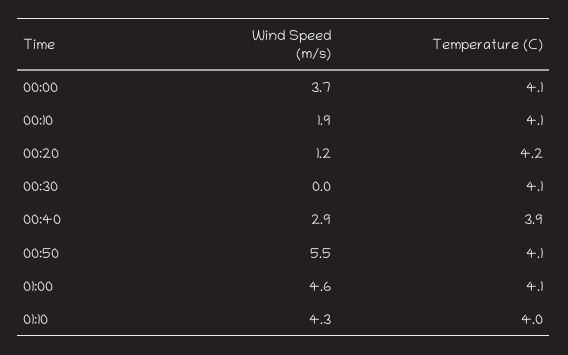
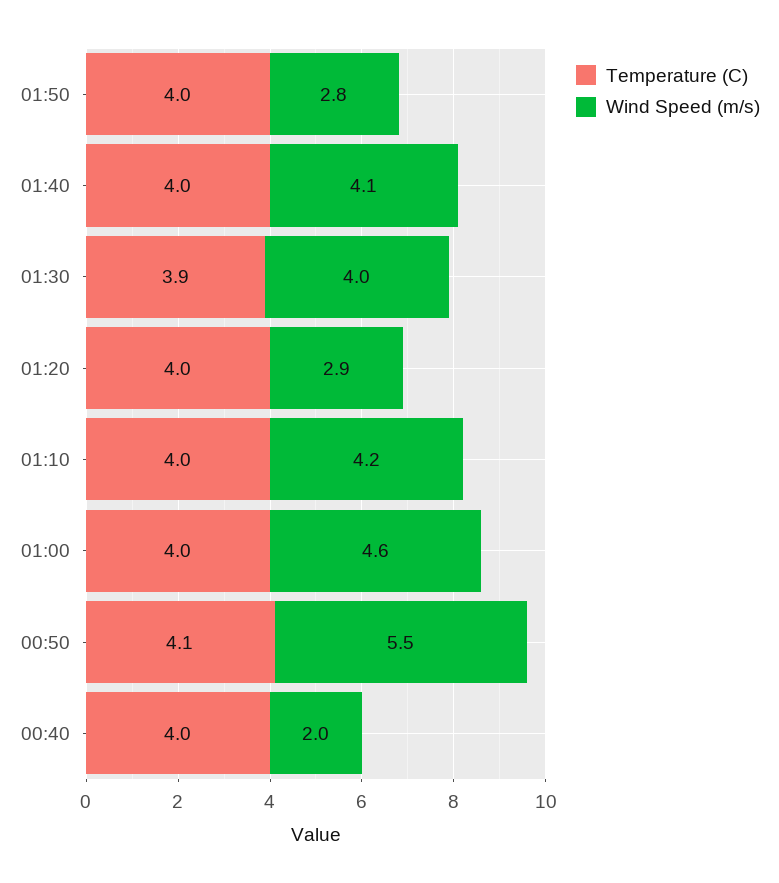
Wind Speed (m/s), 00:00: 3.7 -> none
Temperature (C), 00:00: 4.1 -> none
Wind Speed (m/s), 00:10: 1.9 -> none
Temperature (C), 00:10: 4.1 -> none
Wind Speed (m/s), 00:20: 1.2 -> none
Temperature (C), 00:20: 4.2 -> none
Wind Speed (m/s), 00:30: 0 -> none
Temperature (C), 00:30: 4.1 -> none
Wind Speed (m/s), 00:40: 2.9 -> 2
Temperature (C), 00:40: 3.9 -> 4
Temperature (C), 01:00: 4.1 -> 4
Wind Speed (m/s), 01:10: 4.3 -> 4.2
Temperature (C), 01:50: none -> 4
Wind Speed (m/s), 01:50: none -> 2.8
Temperature (C), 01:40: none -> 4
Wind Speed (m/s), 01:40: none -> 4.1
Temperature (C), 01:30: none -> 3.9
Wind Speed (m/s), 01:30: none -> 4
Temperature (C), 01:20: none -> 4
Wind Speed (m/s), 01:20: none -> 2.9

